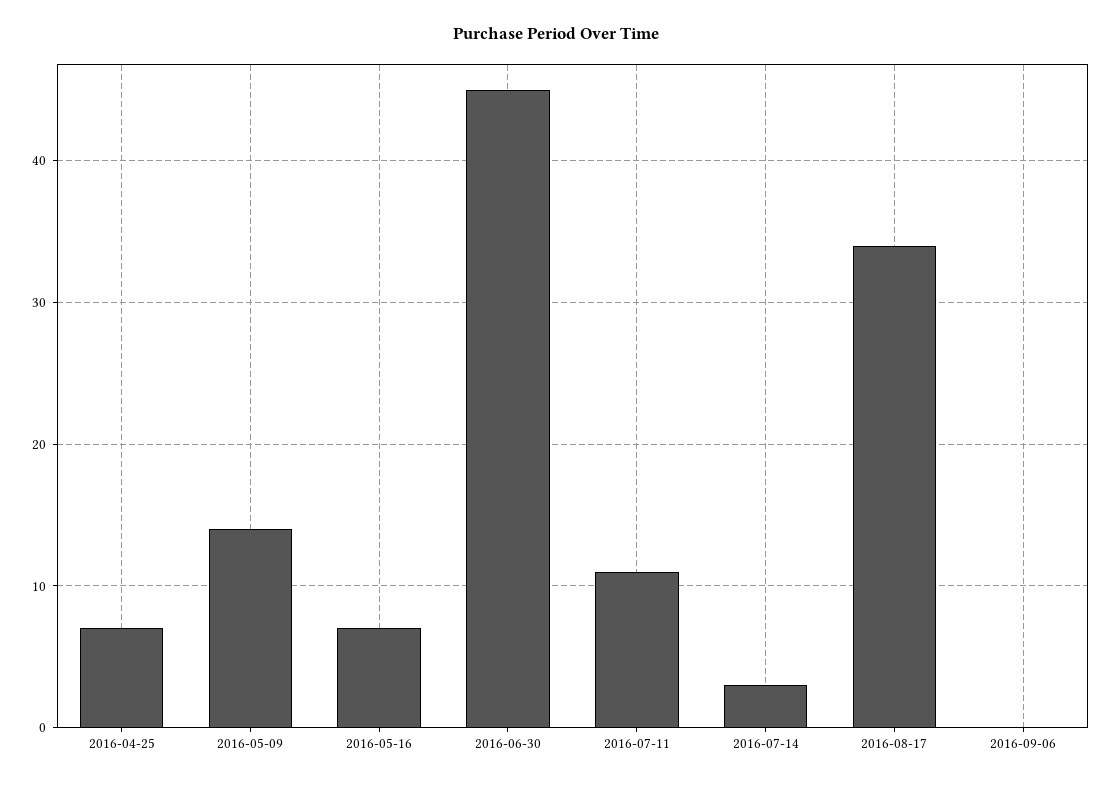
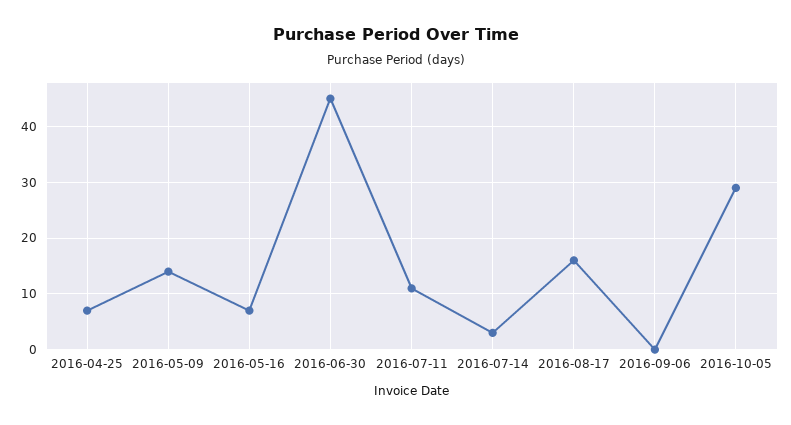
2016-08-17: 34 -> 15
2016-10-05: none -> 30

